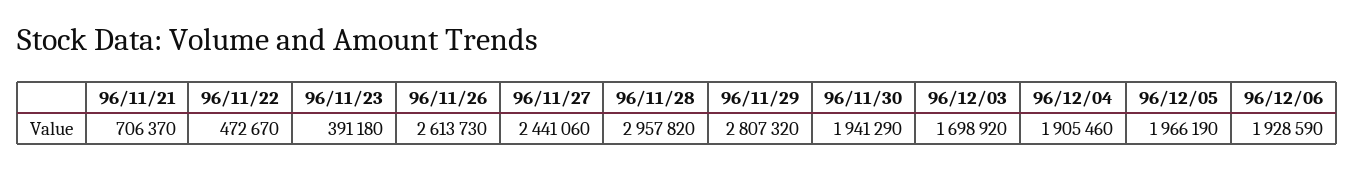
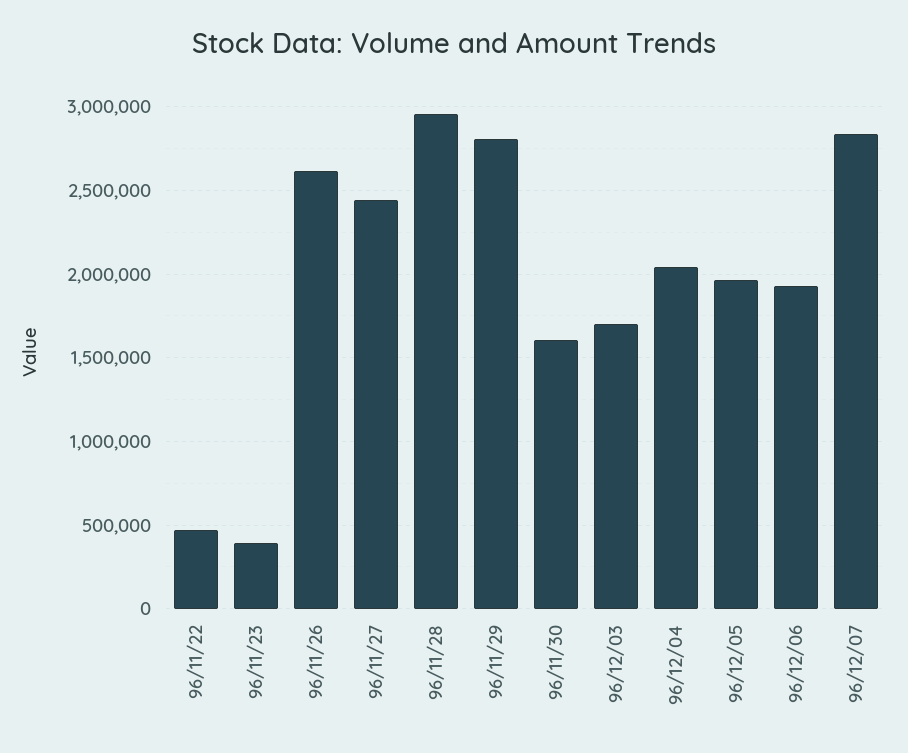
96/11/21: 706370 -> none
96/11/30: 1941290 -> 1600000
96/12/04: 1905460 -> 2050000
96/12/07: none -> 2850000

